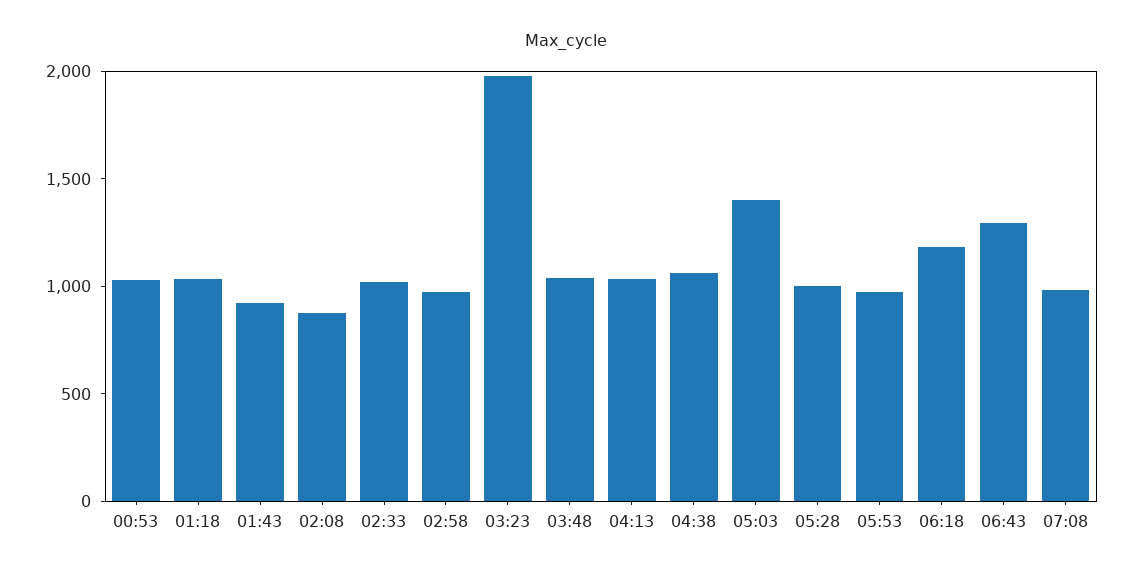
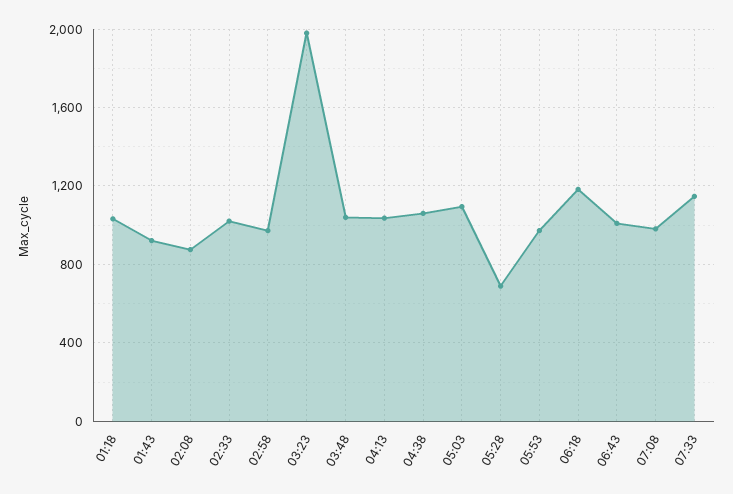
00:53: 1000 -> none
05:03: 1400 -> 1100
05:28: 1000 -> 700
06:43: 1300 -> 1000
07:33: none -> 1150

